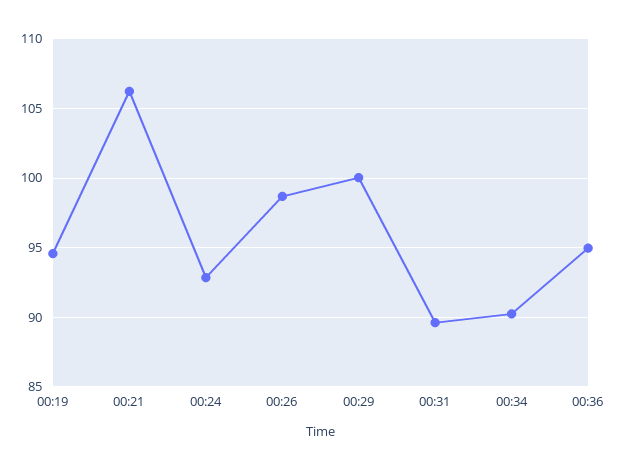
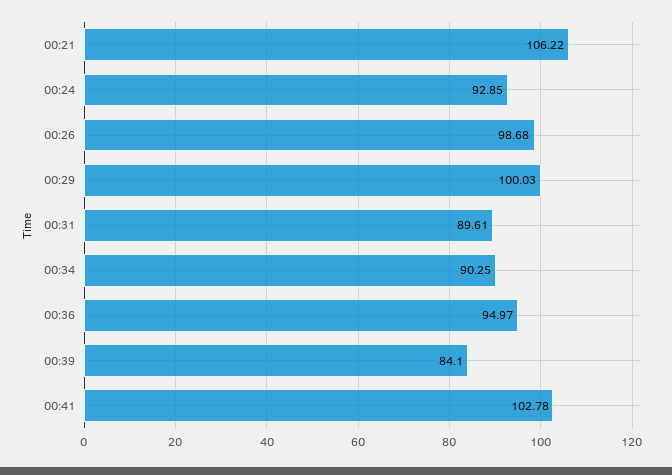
00:19: 94.5 -> none
00:39: none -> 84.1
00:41: none -> 102.78

